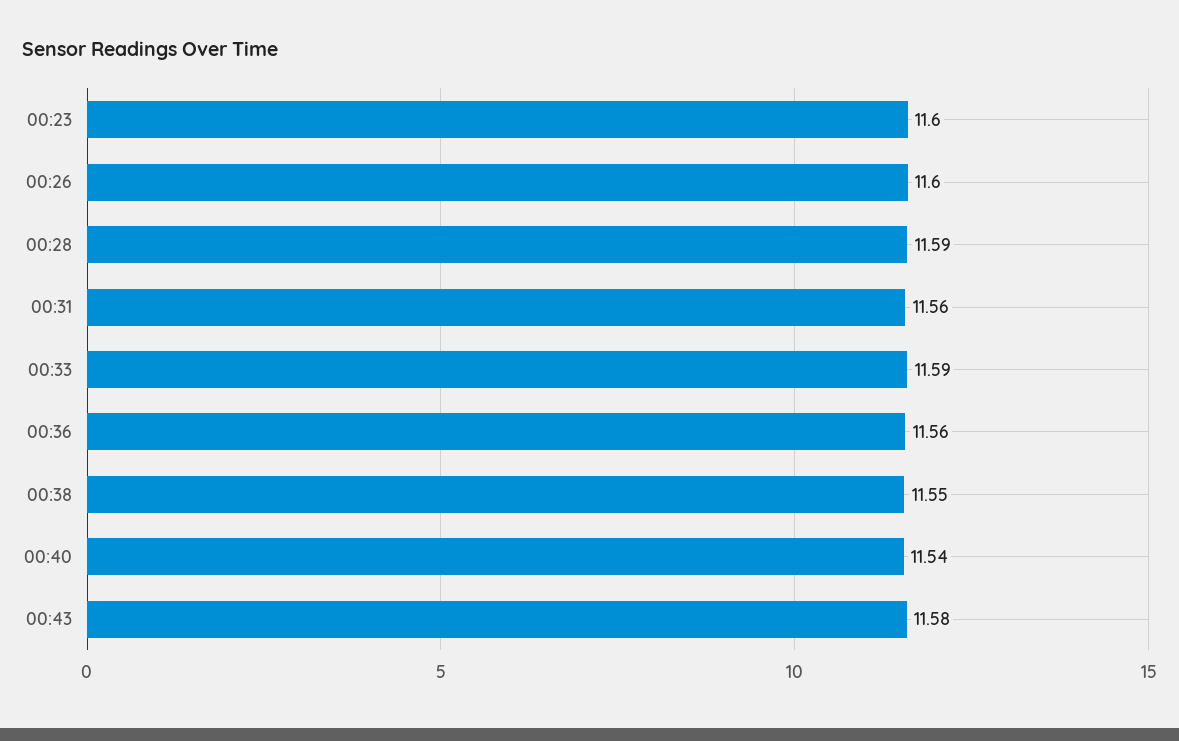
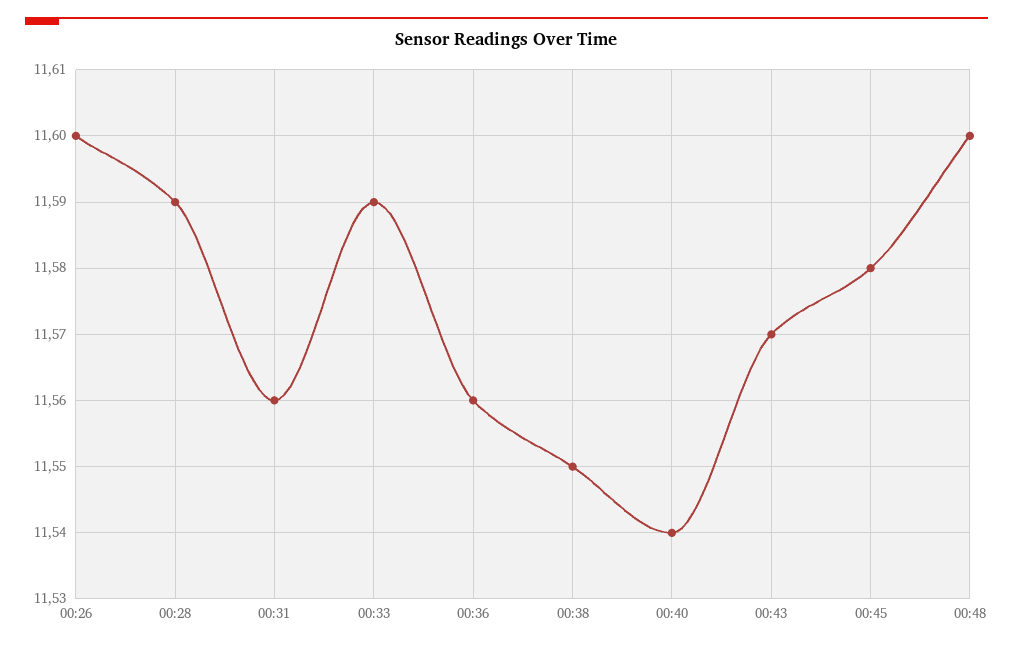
00:23: 11.6 -> none
00:43: 11.58 -> 11.57
00:45: none -> 11.58
00:48: none -> 11.6

